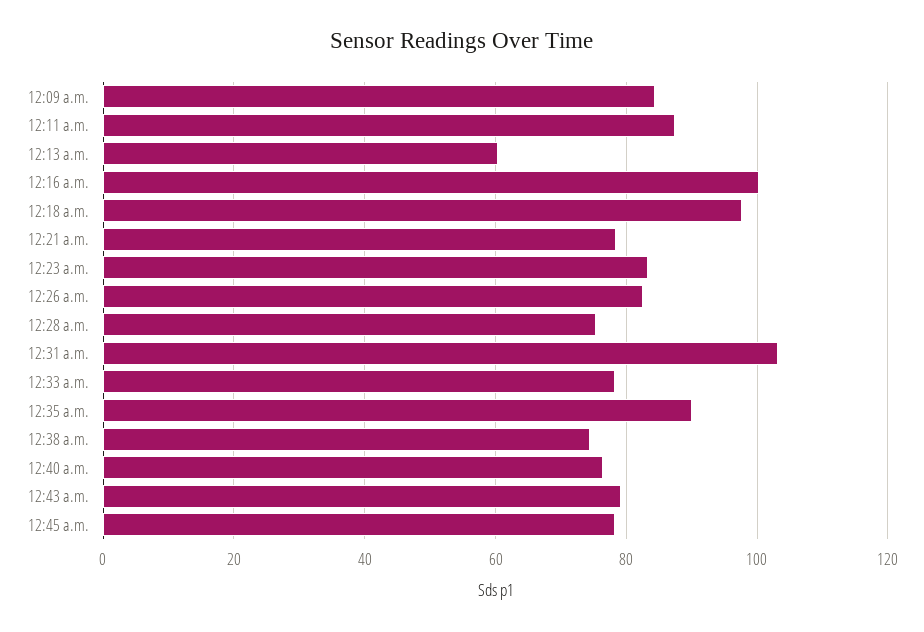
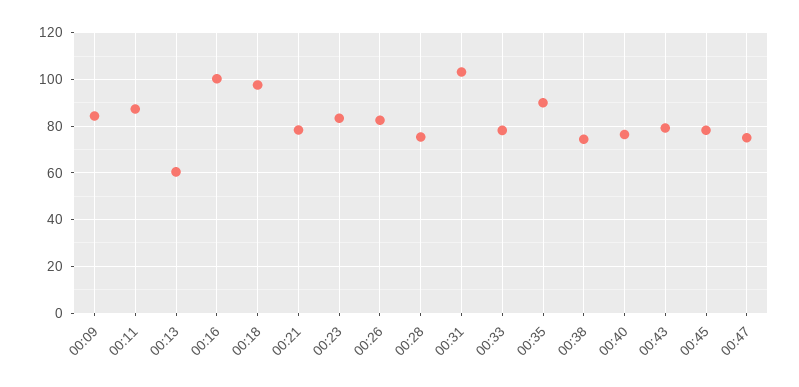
00:47: none -> 75

